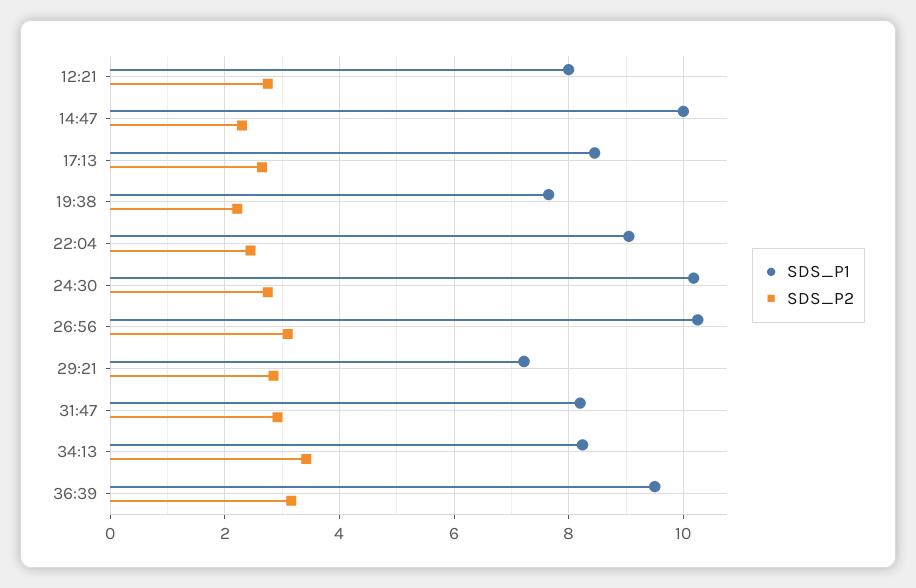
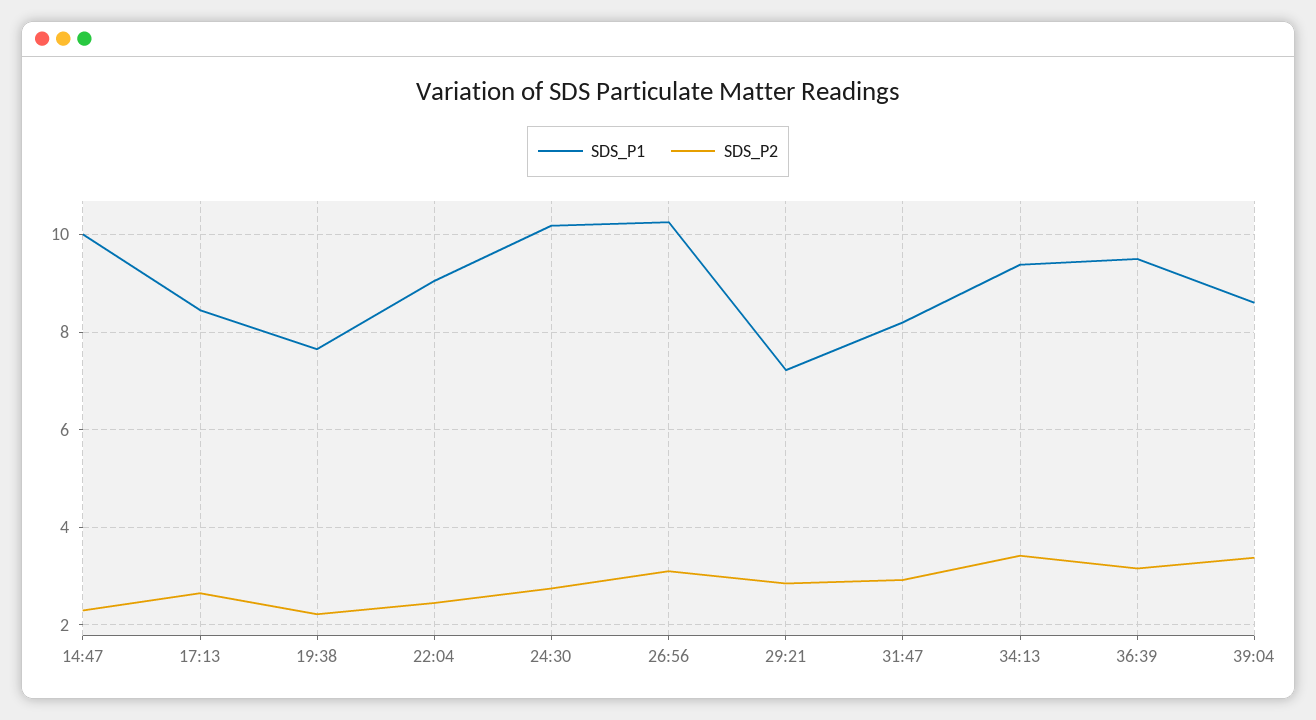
SDS_P1, 12:21: 8 -> none
SDS_P2, 12:21: 2.8 -> none
SDS_P1, 34:13: 8.2 -> 9.4
SDS_P1, 39:04: none -> 8.6
SDS_P2, 39:04: none -> 3.4

